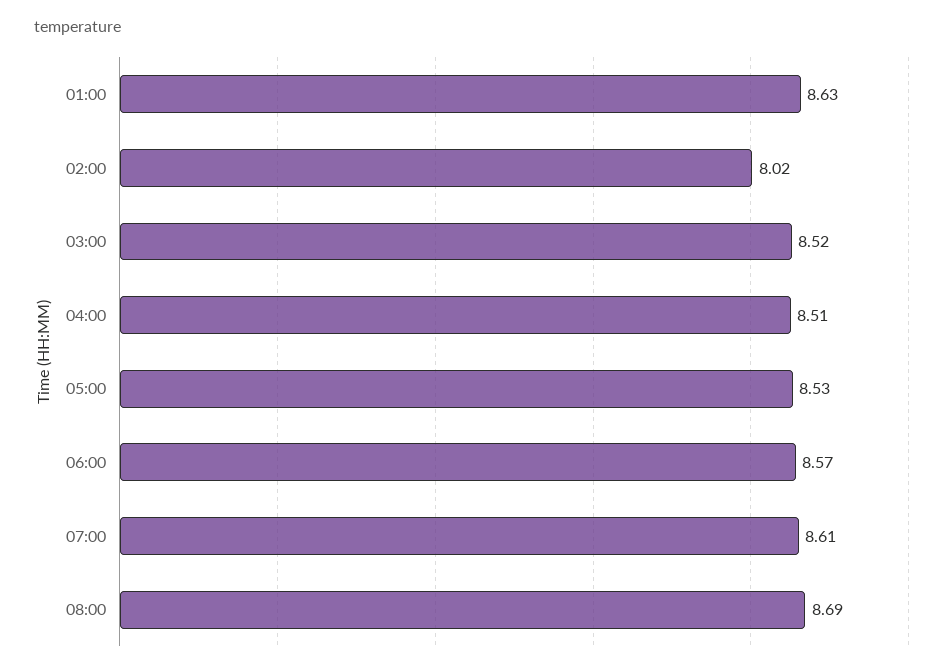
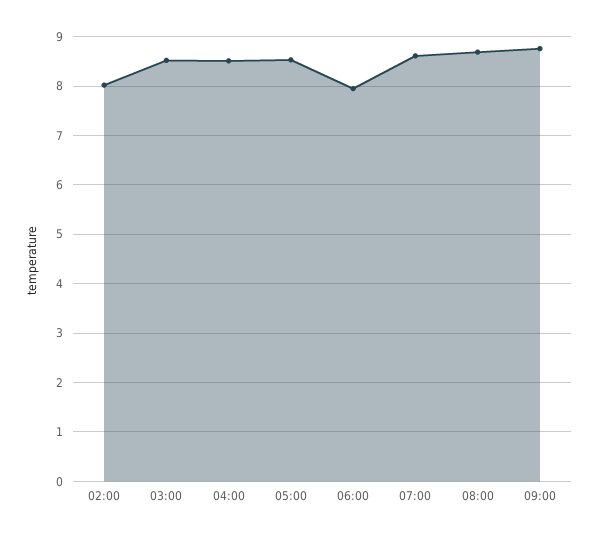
01:00: 8.63 -> none
06:00: 8.57 -> 8
09:00: none -> 8.8

